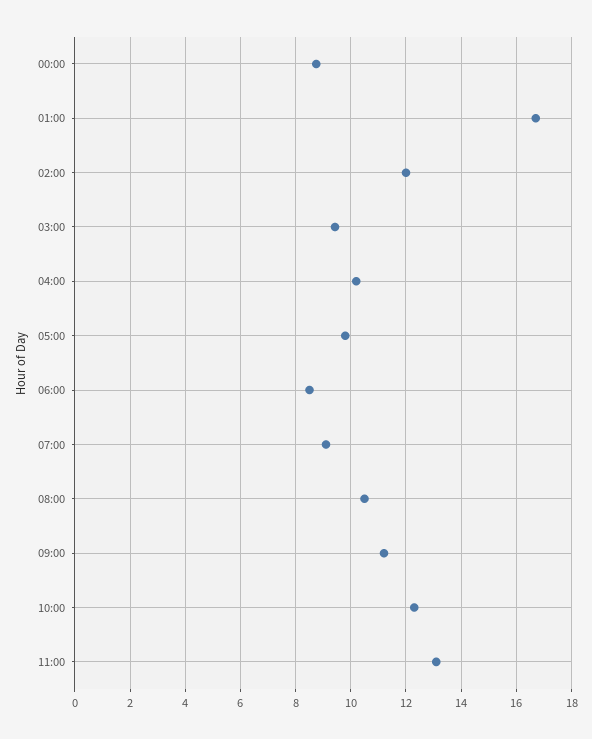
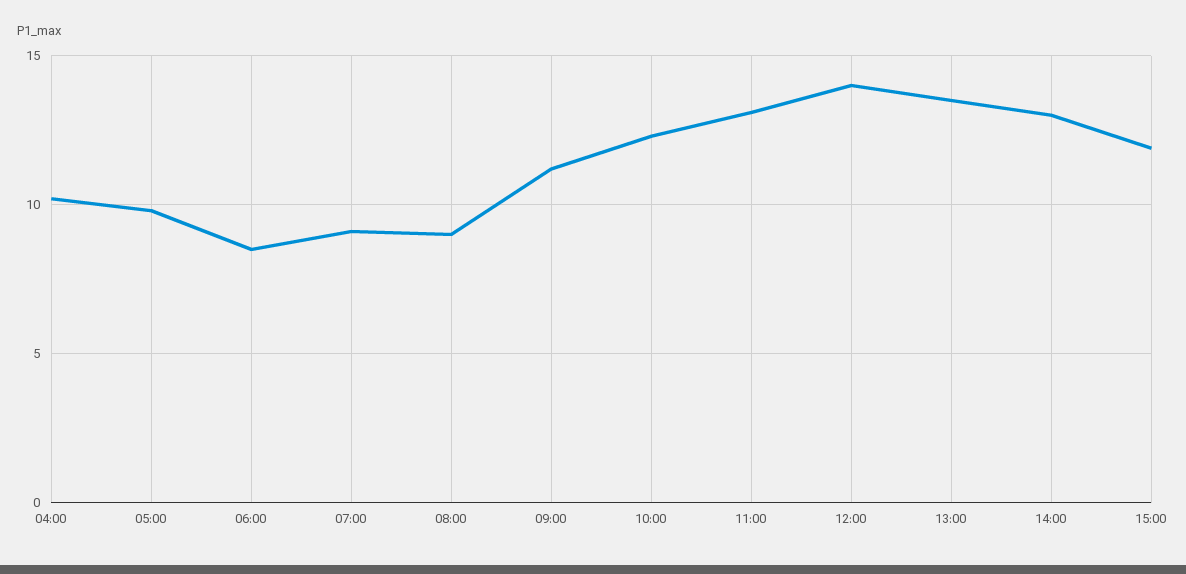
00:00: 8.75 -> none
01:00: 16.75 -> none
02:00: 12 -> none
03:00: 9.5 -> none
08:00: 10.5 -> 9
12:00: none -> 14
13:00: none -> 13.5
14:00: none -> 13
15:00: none -> 12

